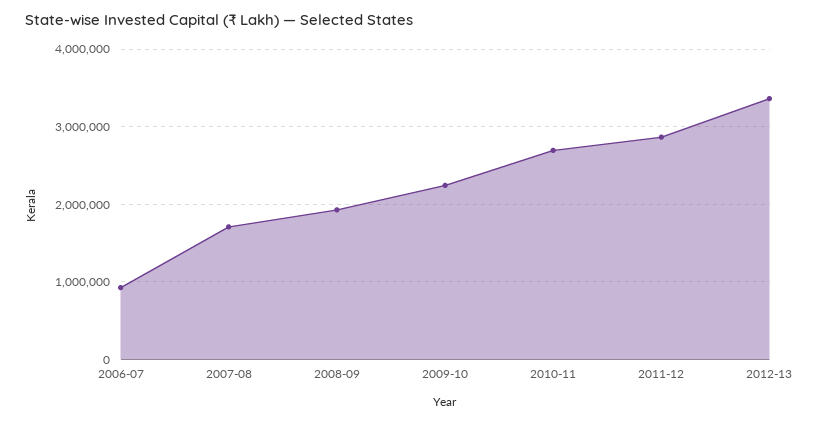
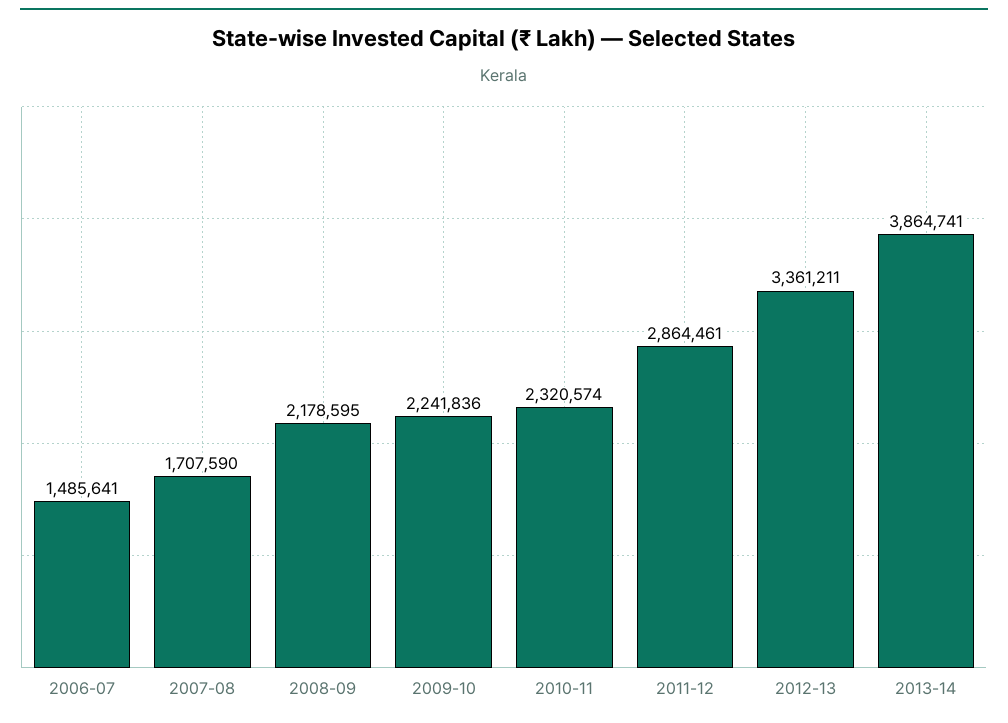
2006-07: 900000 -> 1485641
2008-09: 1900000 -> 2178595
2010-11: 2700000 -> 2320574
2013-14: none -> 3864741

